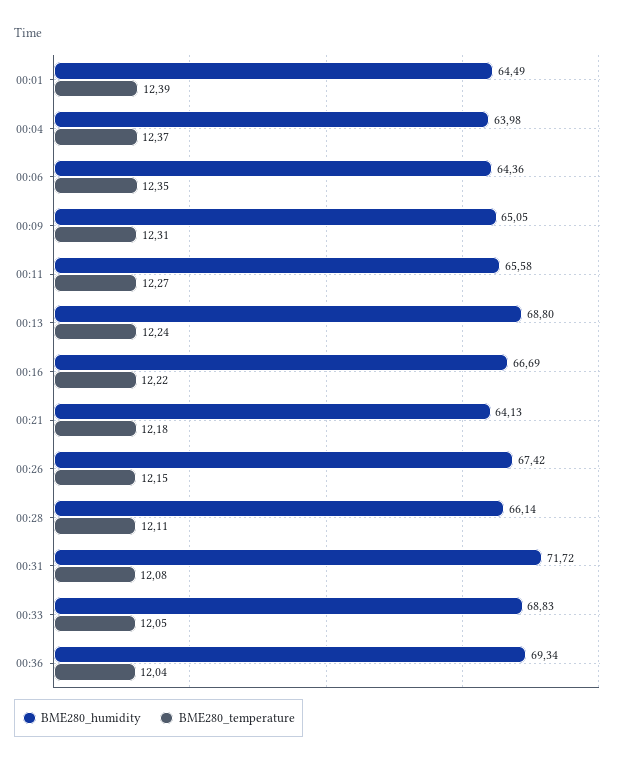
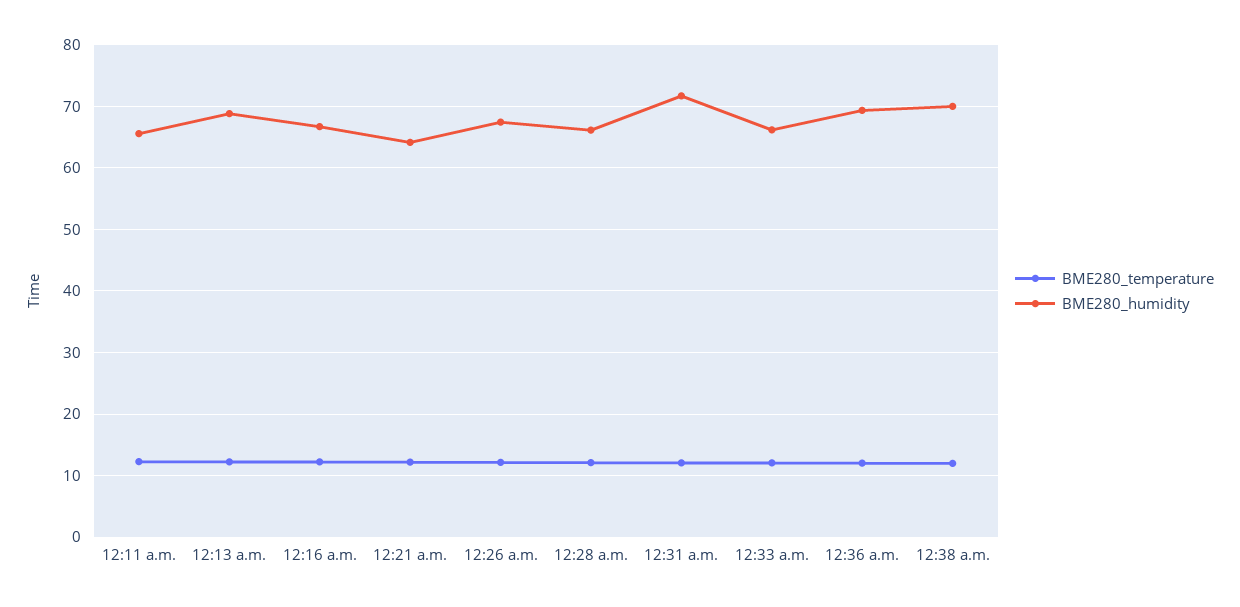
BME280_humidity, 00:01: 64.49 -> none
BME280_temperature, 00:01: 12.39 -> none
BME280_humidity, 00:04: 63.98 -> none
BME280_temperature, 00:04: 12.37 -> none
BME280_humidity, 00:06: 64.36 -> none
BME280_temperature, 00:06: 12.35 -> none
BME280_humidity, 00:09: 65.05 -> none
BME280_temperature, 00:09: 12.31 -> none
BME280_humidity, 00:33: 68.83 -> 66
BME280_temperature, 12:38 a.m.: none -> 12
BME280_humidity, 12:38 a.m.: none -> 70

